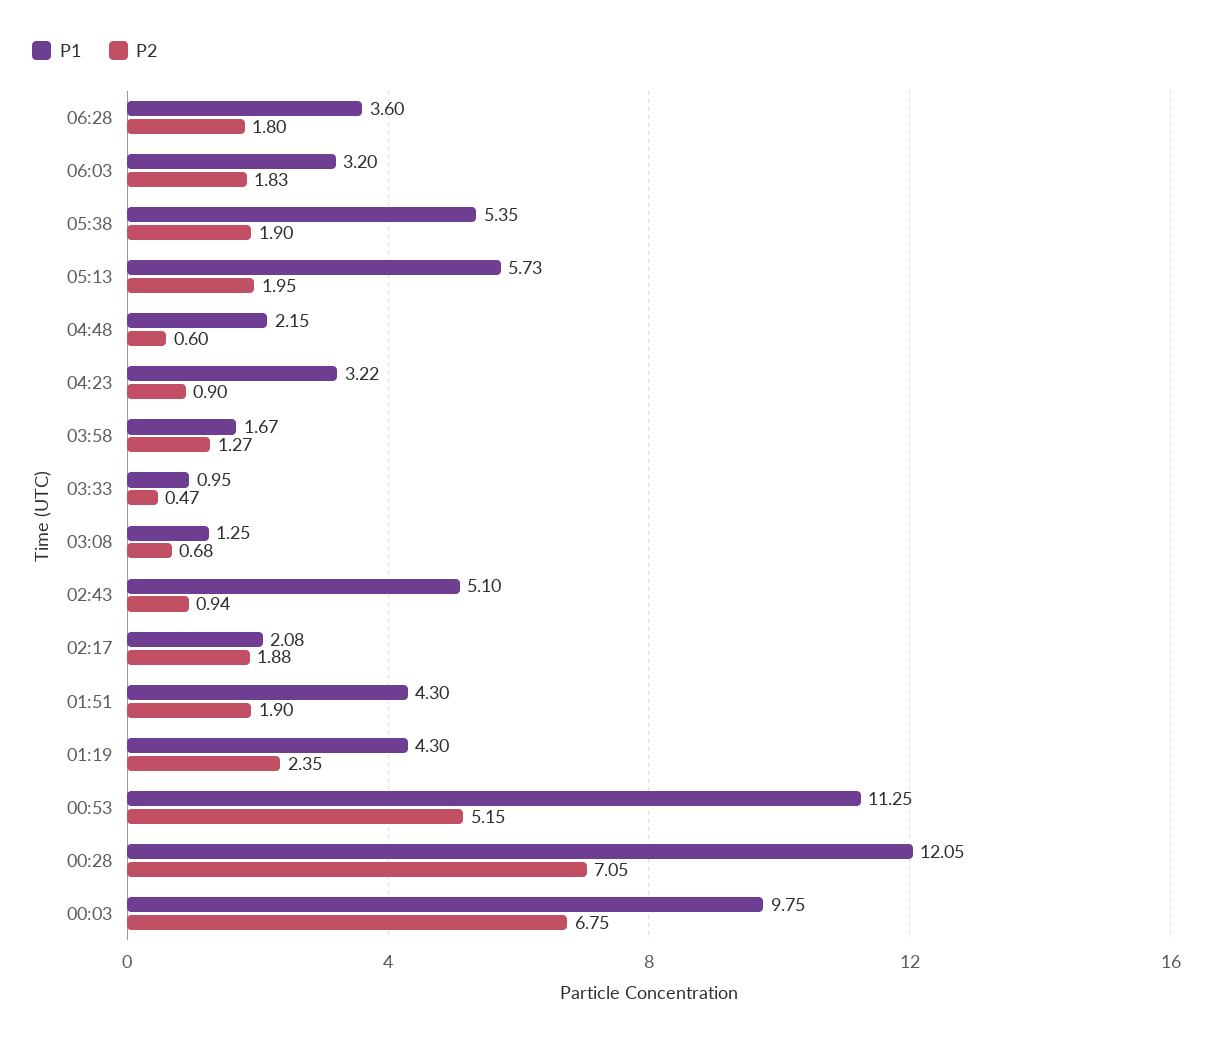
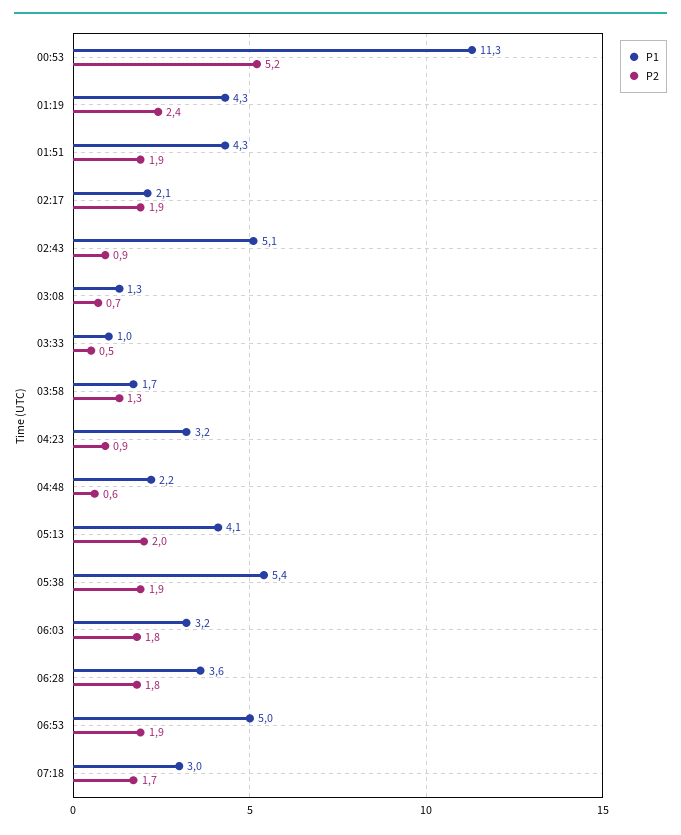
P1, 05:13: 5.73 -> 4.1
P1, 00:28: 12.05 -> none
P2, 00:28: 7.05 -> none
P1, 00:03: 9.75 -> none
P2, 00:03: 6.75 -> none
P1, 06:53: none -> 5
P2, 06:53: none -> 1.9
P1, 07:18: none -> 3
P2, 07:18: none -> 1.7

